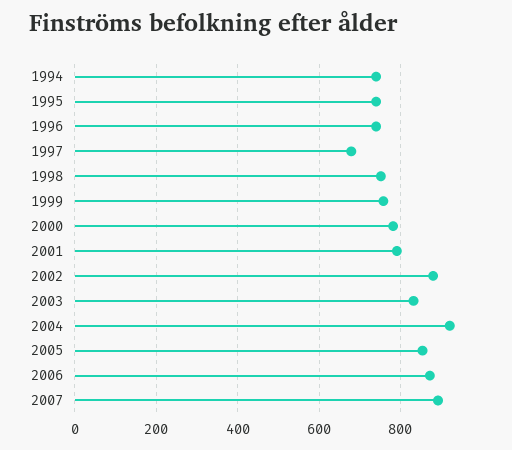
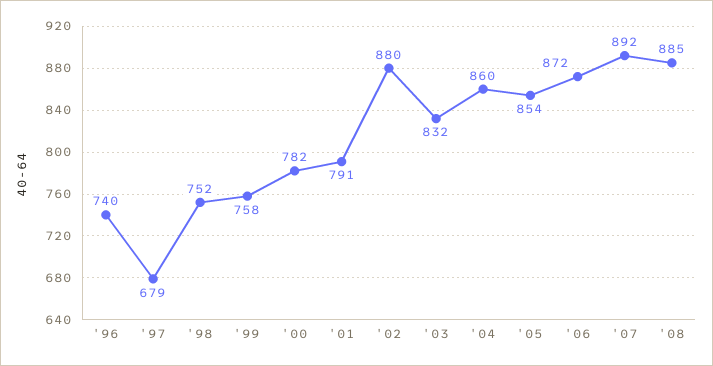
1994: 740 -> none
1995: 740 -> none
2004: 920 -> 860
'08: none -> 885

